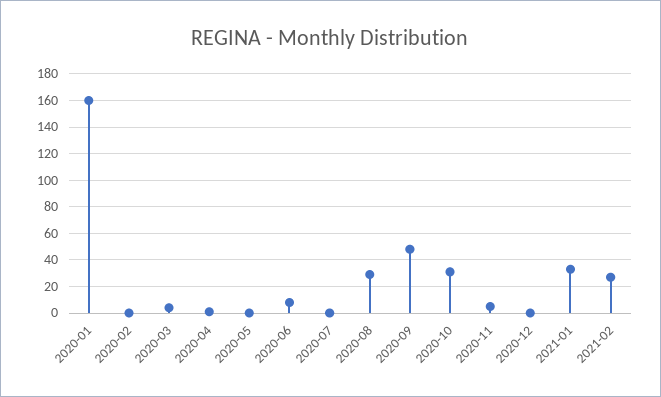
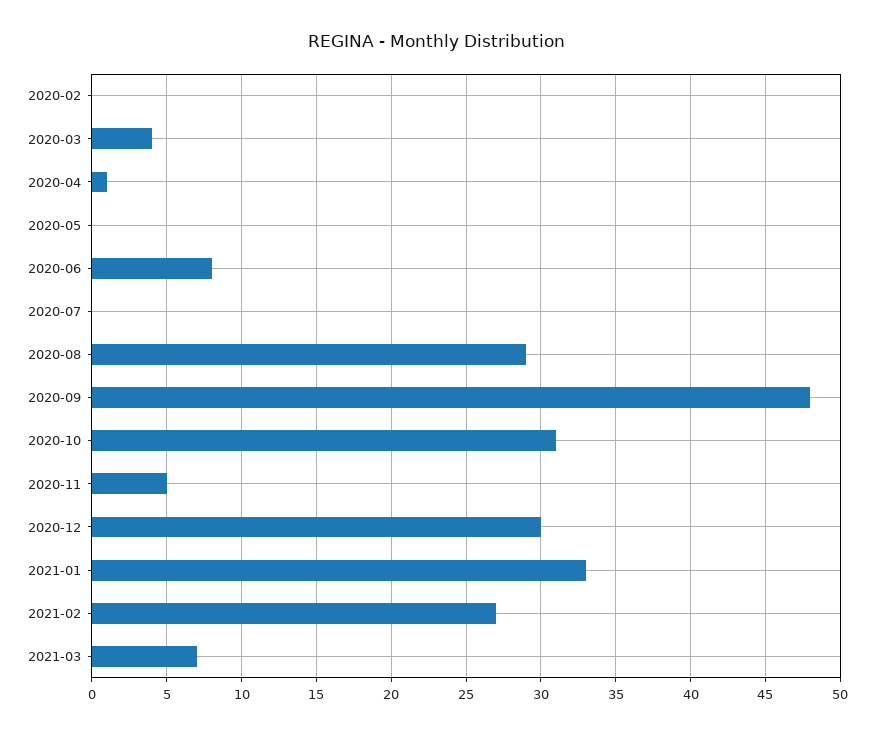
2020-01: 160 -> none
2020-12: 0 -> 30
2021-03: none -> 7

